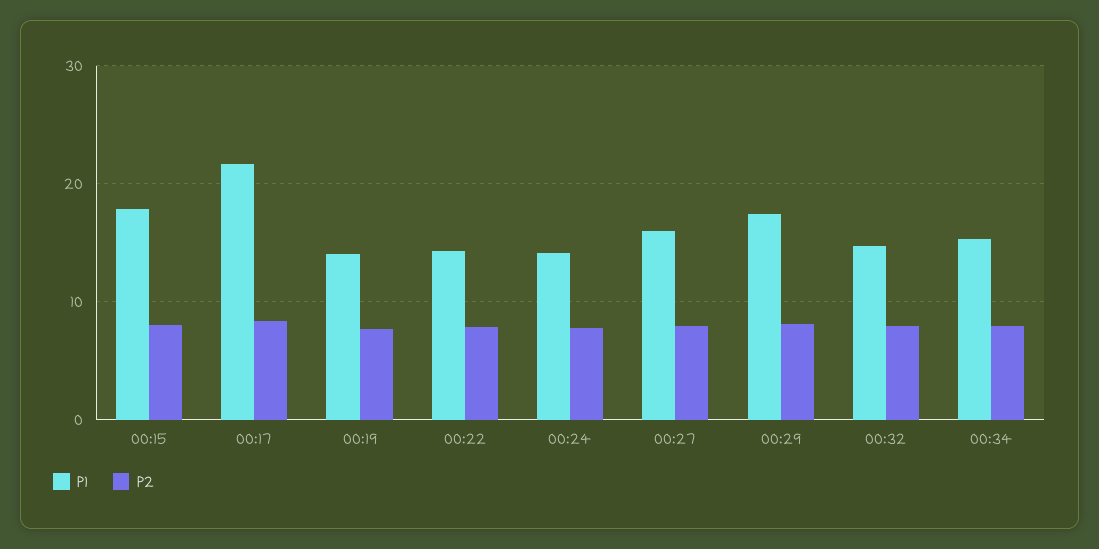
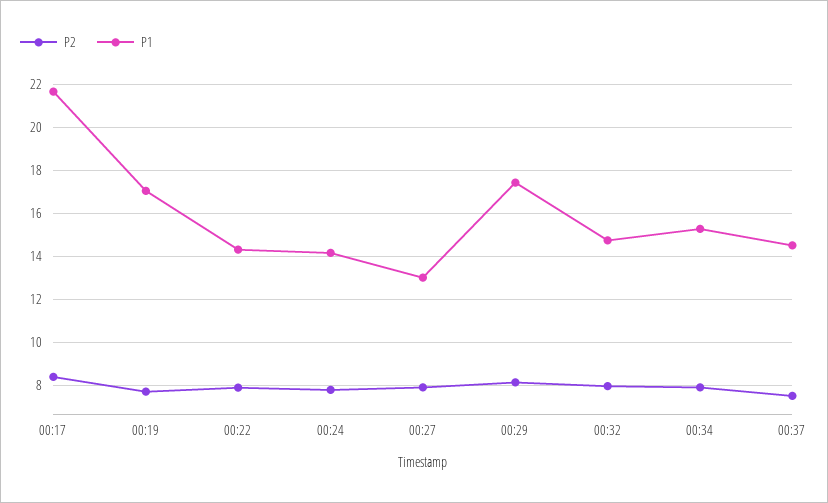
P1, 00:15: 18 -> none
P2, 00:15: 8 -> none
P1, 00:19: 14 -> 17
P1, 00:27: 16 -> 13
P2, 00:37: none -> 7.5
P1, 00:37: none -> 14.5

